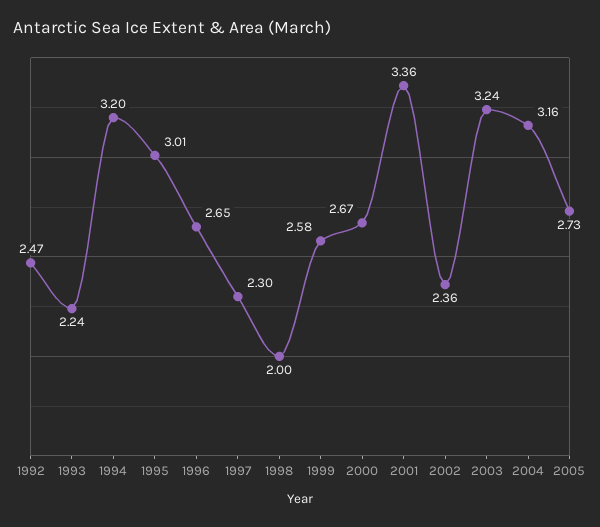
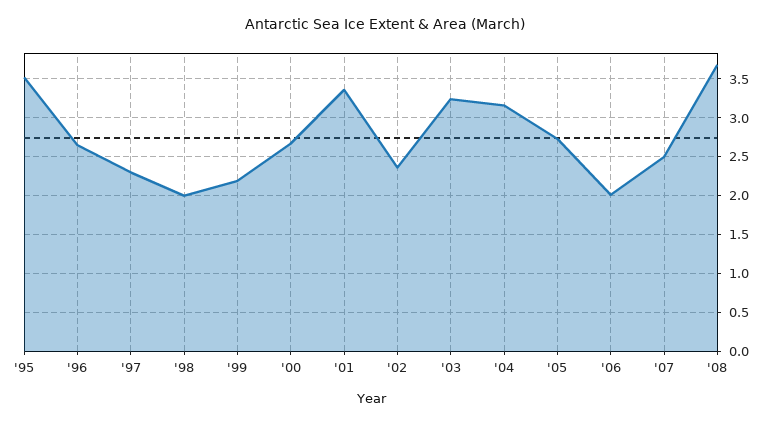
1992: 2.47 -> none
1993: 2.24 -> none
1994: 3.2 -> none
1995: 3.01 -> 3.5
1999: 2.58 -> 2.2
'06: none -> 2
'07: none -> 2.5
'08: none -> 3.7

